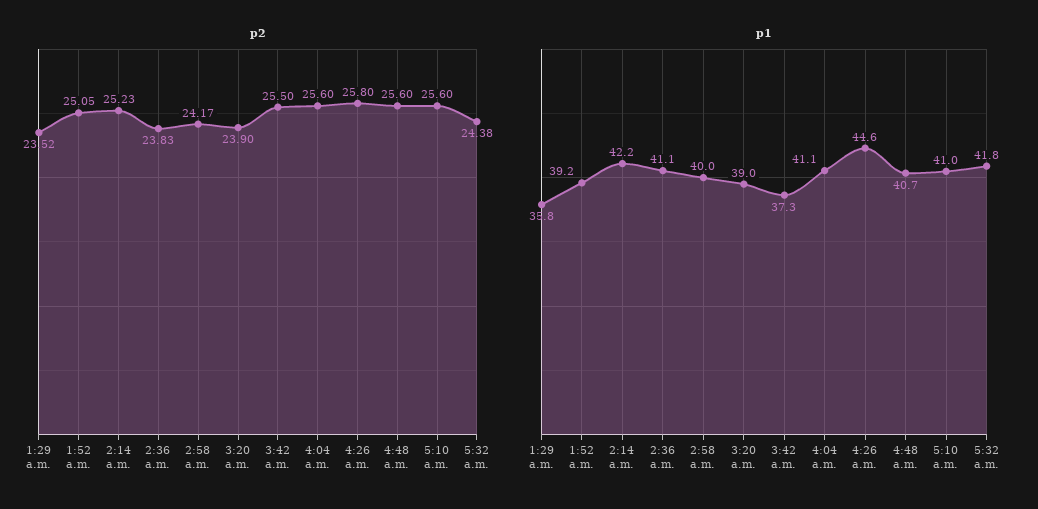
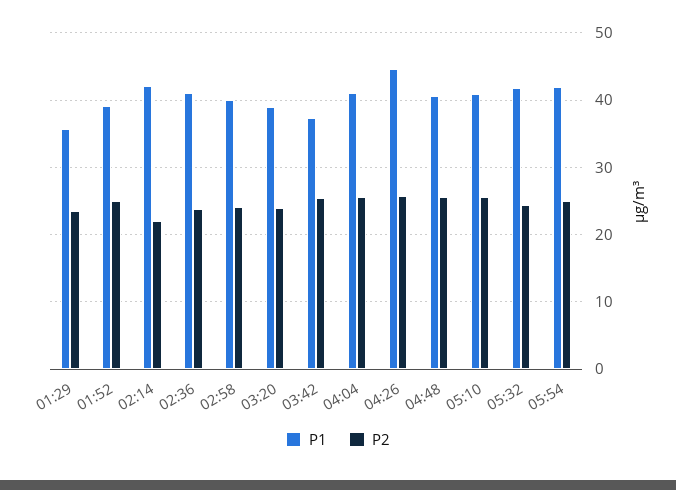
p2, 2:14 a.m.: 25.23 -> 22
p1, 05:54: none -> 42
p2, 05:54: none -> 25

